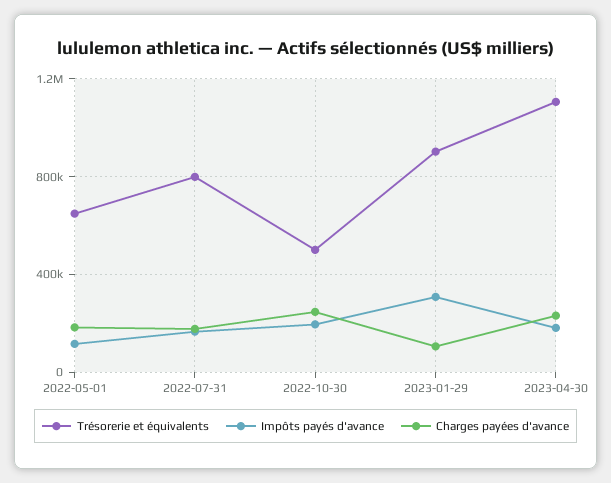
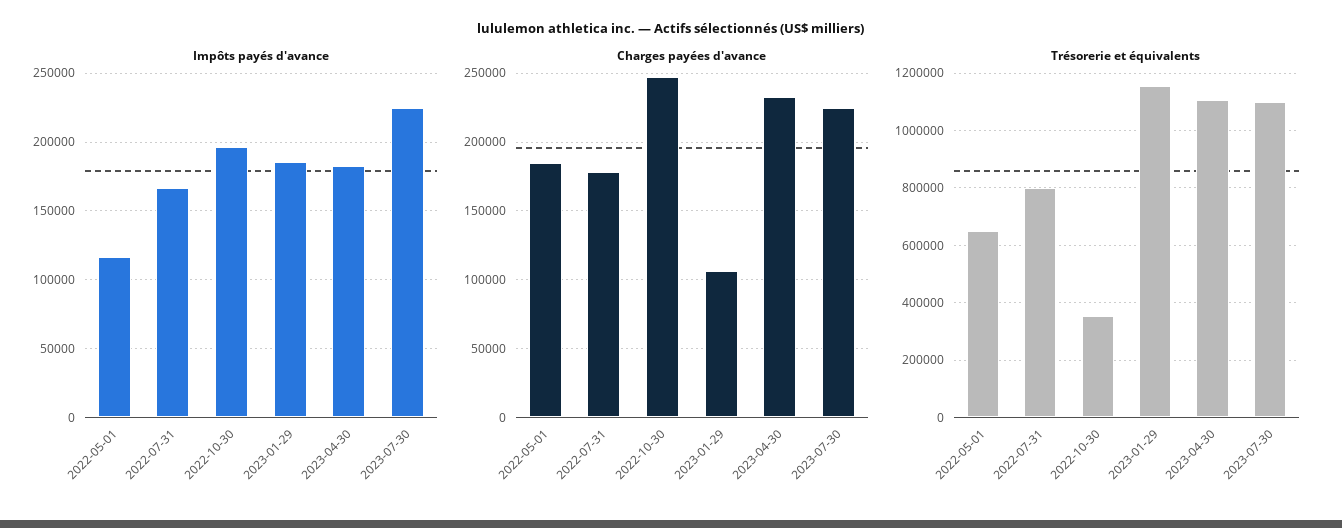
Trésorerie et équivalents, 2022-10-30: 500000 -> 350000
Trésorerie et équivalents, 2023-01-29: 900000 -> 1150000
Impôts payés d'avance, 2023-01-29: 300000 -> 185000
Impôts payés d'avance, 2023-07-30: none -> 225000
Charges payées d'avance, 2023-07-30: none -> 225000
Trésorerie et équivalents, 2023-07-30: none -> 1100000

